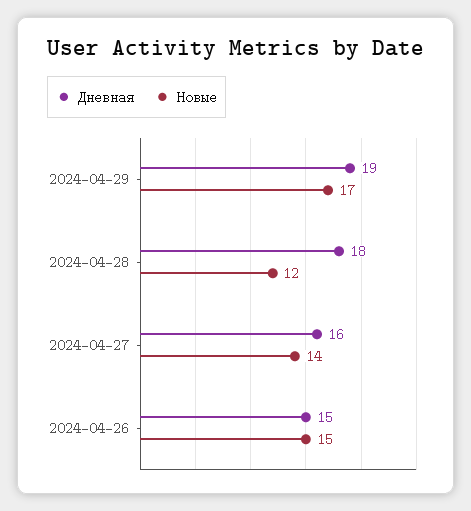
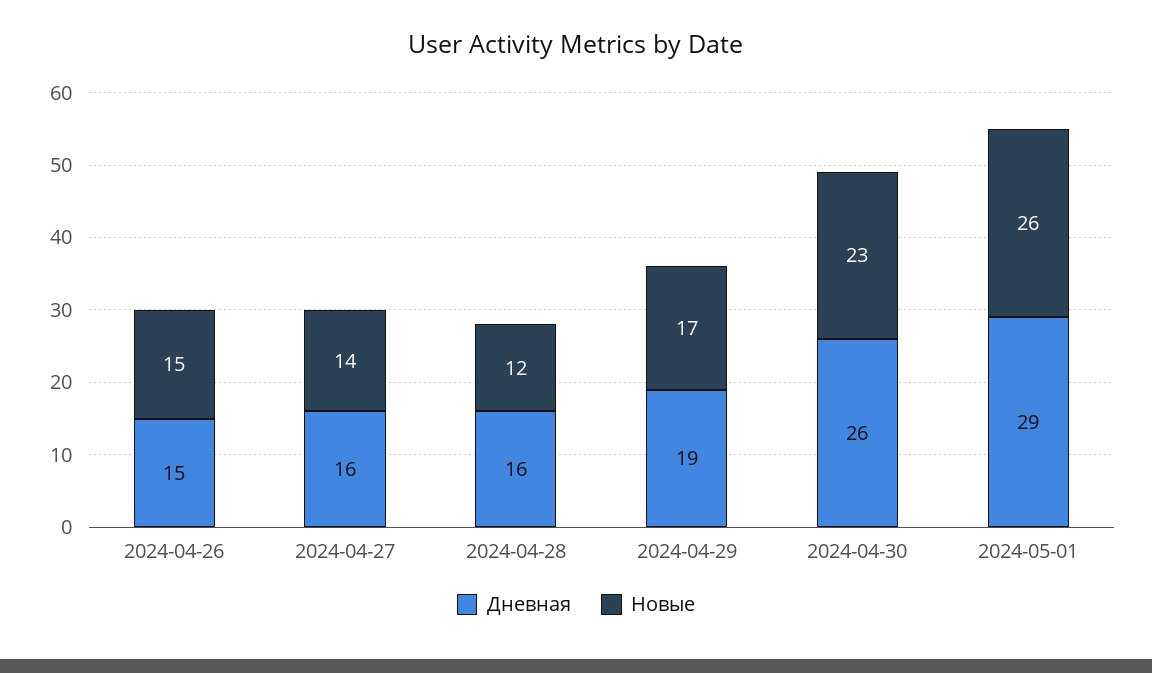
Дневная, 2024-04-28: 18 -> 16
Дневная, 2024-04-30: none -> 26
Новые, 2024-04-30: none -> 23
Дневная, 2024-05-01: none -> 29
Новые, 2024-05-01: none -> 26

